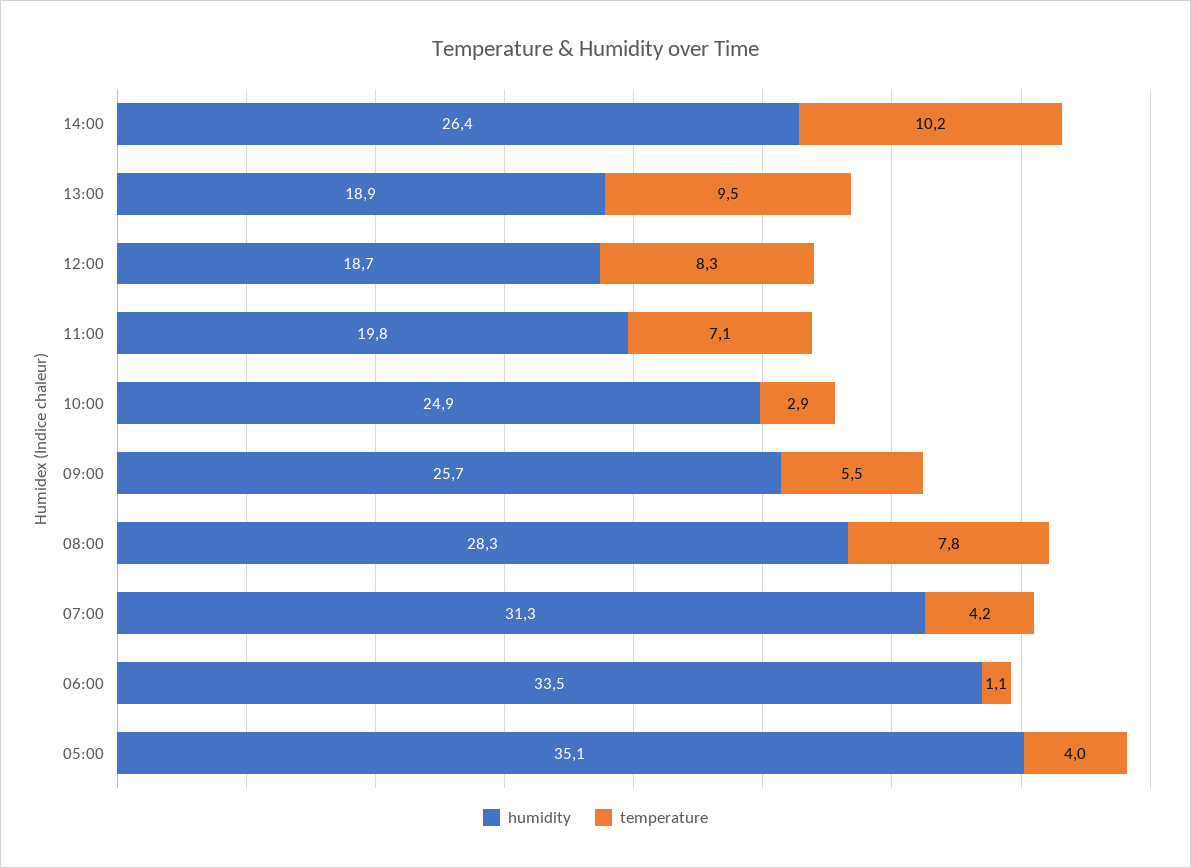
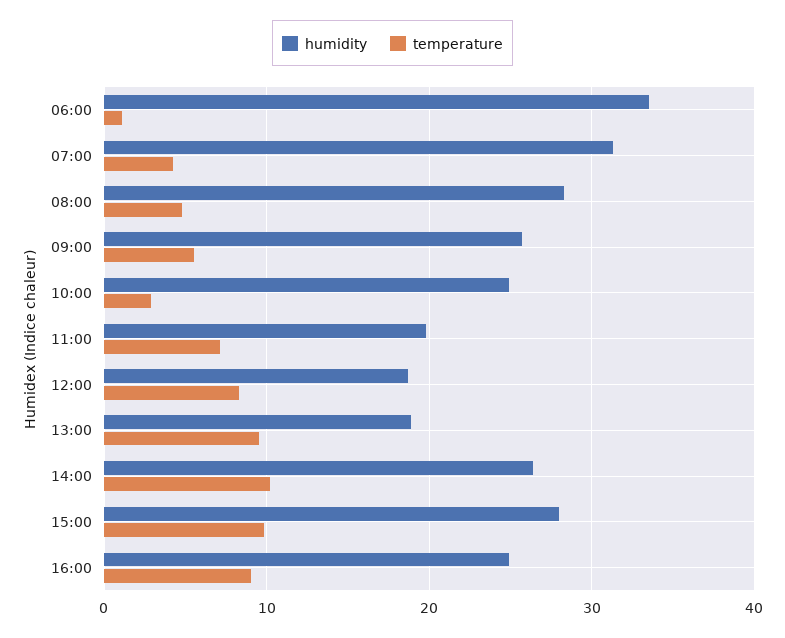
temperature, 08:00: 7.8 -> 5
humidity, 05:00: 35.1 -> none
temperature, 05:00: 4 -> none
humidity, 15:00: none -> 28
temperature, 15:00: none -> 10
humidity, 16:00: none -> 25
temperature, 16:00: none -> 9

